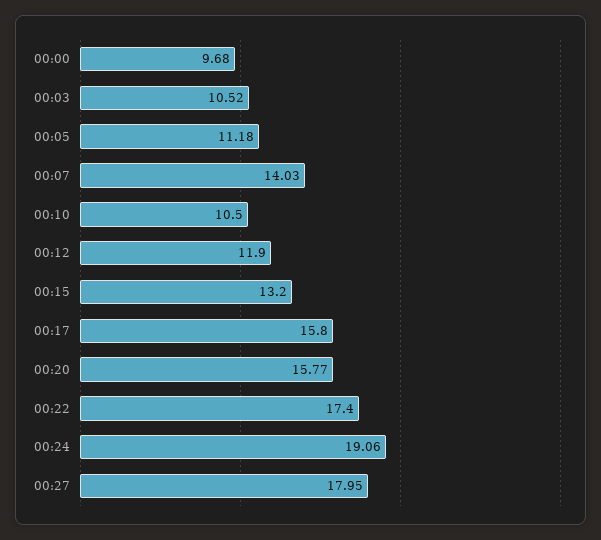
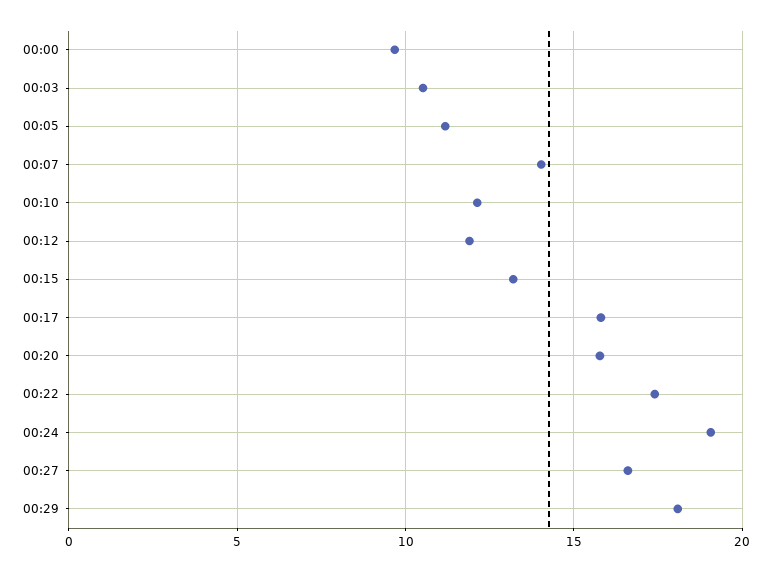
00:10: 10.5 -> 12
00:27: 17.95 -> 16.5
00:29: none -> 18

